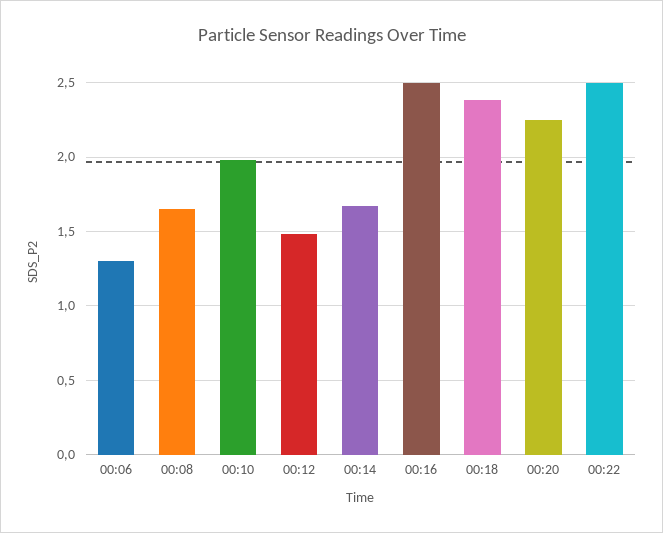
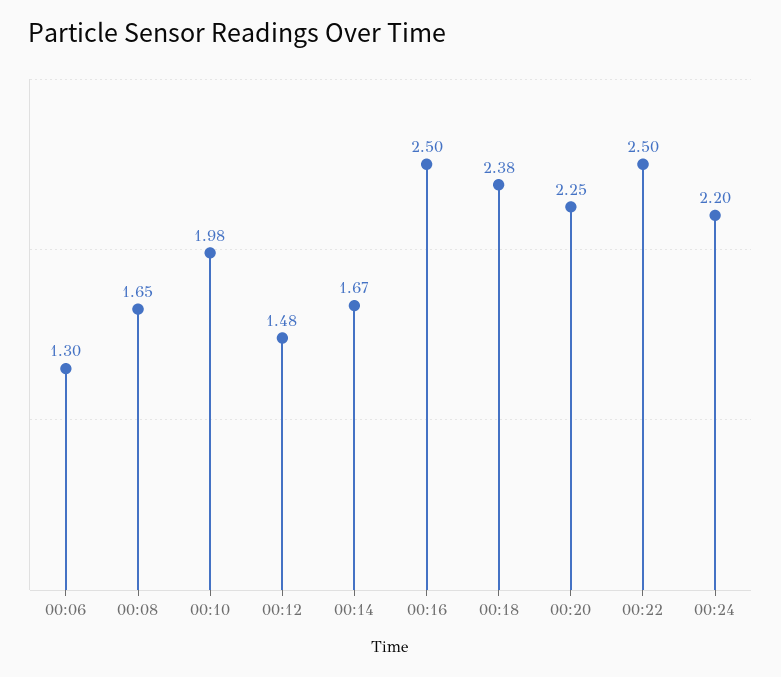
00:24: none -> 2.2

